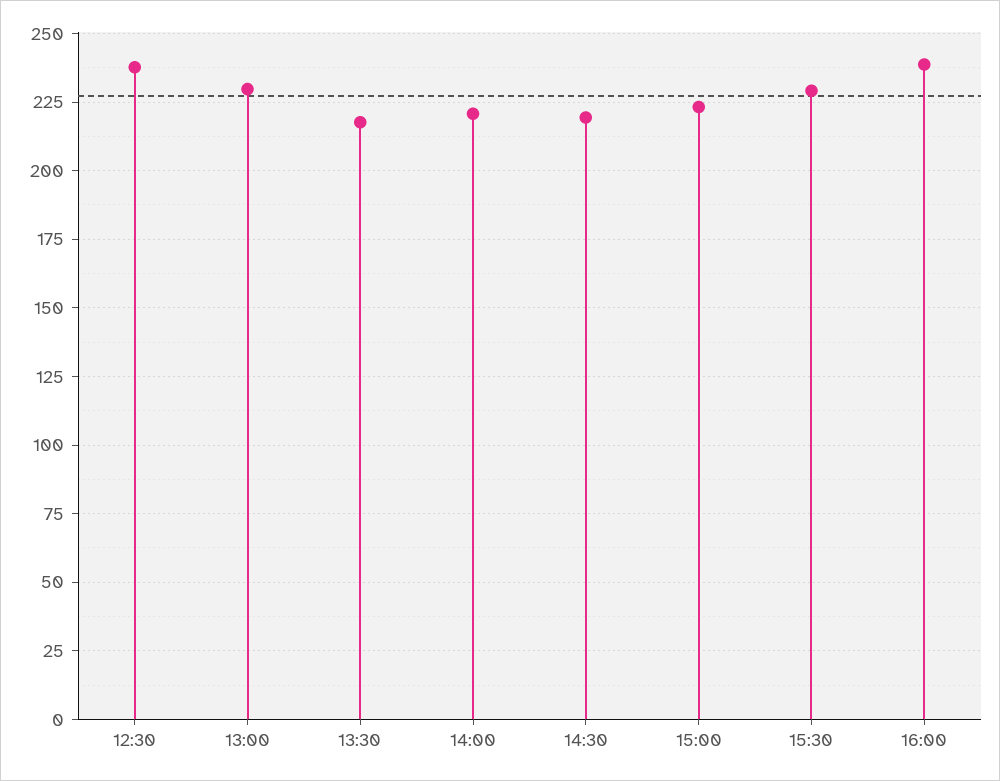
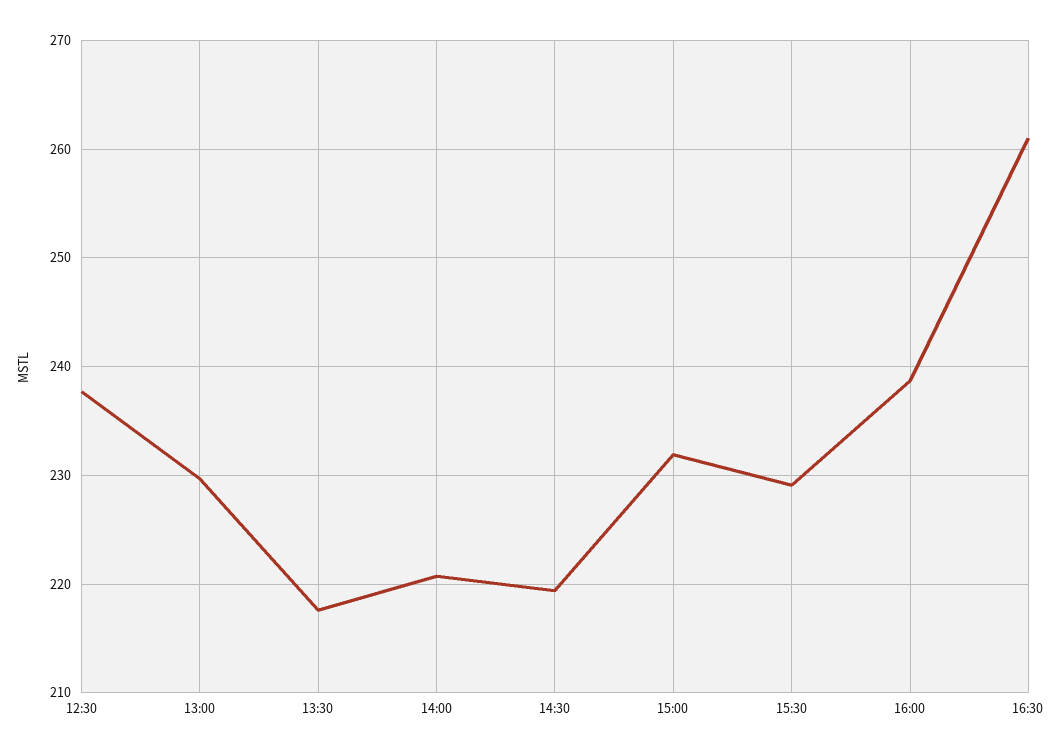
15:00: 222.5 -> 232
16:30: none -> 261

